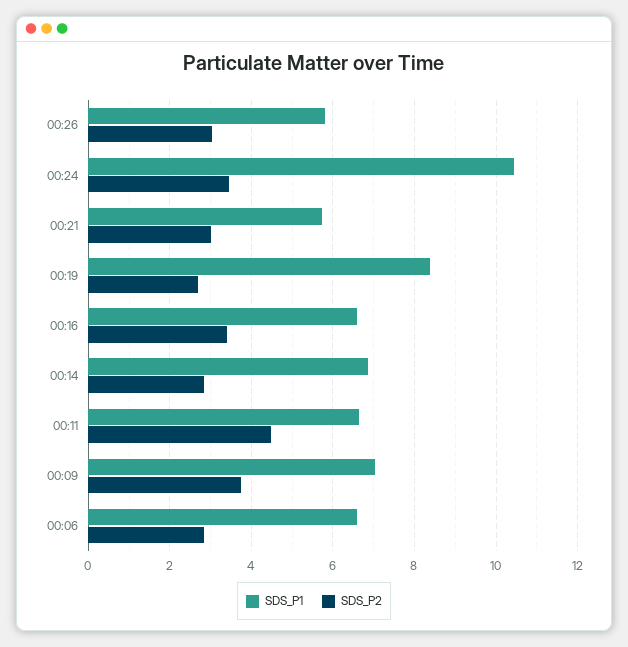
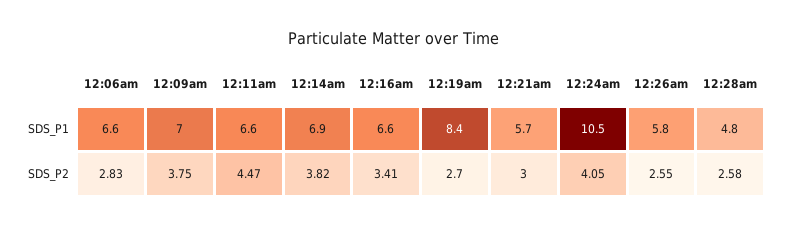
SDS_P2, 00:26: 3 -> 2.55
SDS_P2, 00:24: 3.4 -> 4.05
SDS_P2, 00:14: 2.8 -> 3.82
SDS_P1, 12:28am: none -> 4.8
SDS_P2, 12:28am: none -> 2.58

